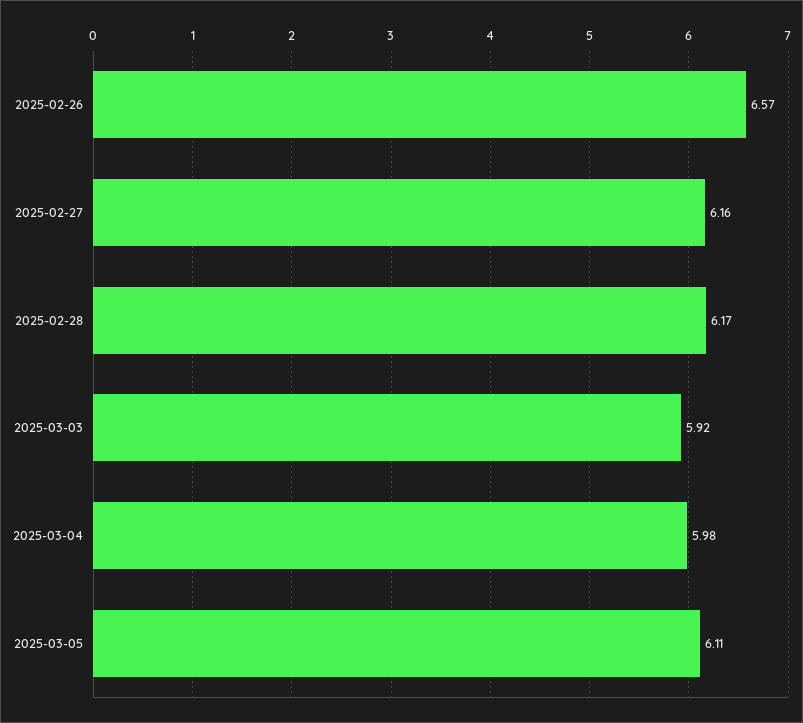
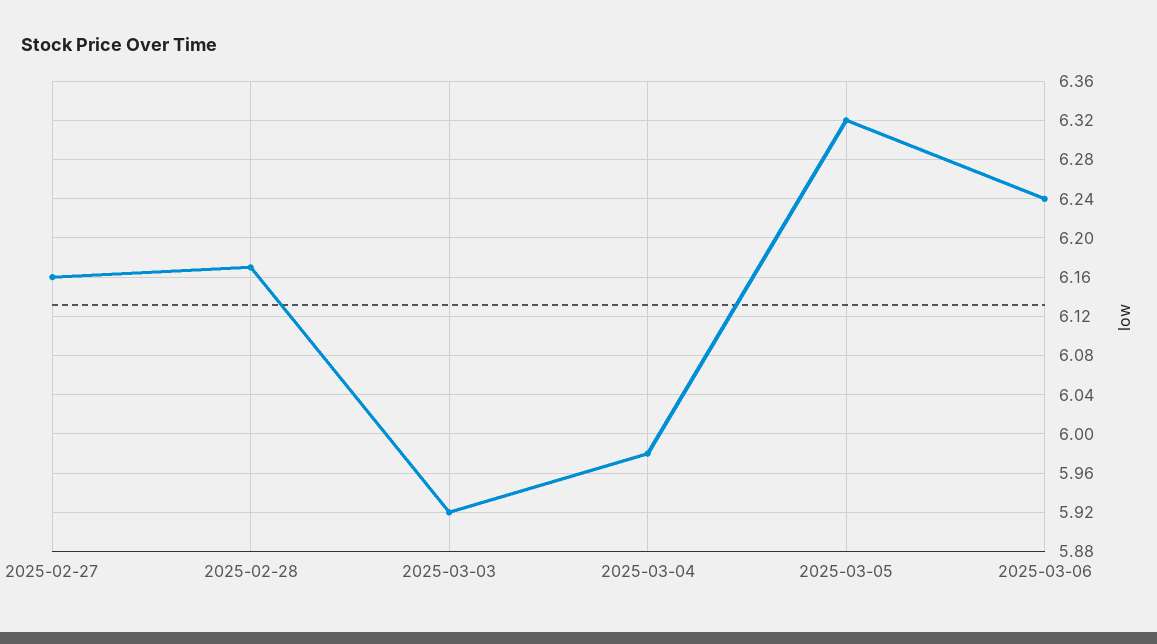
2025-02-26: 6.57 -> none
2025-03-05: 6.11 -> 6.32
2025-03-06: none -> 6.24

